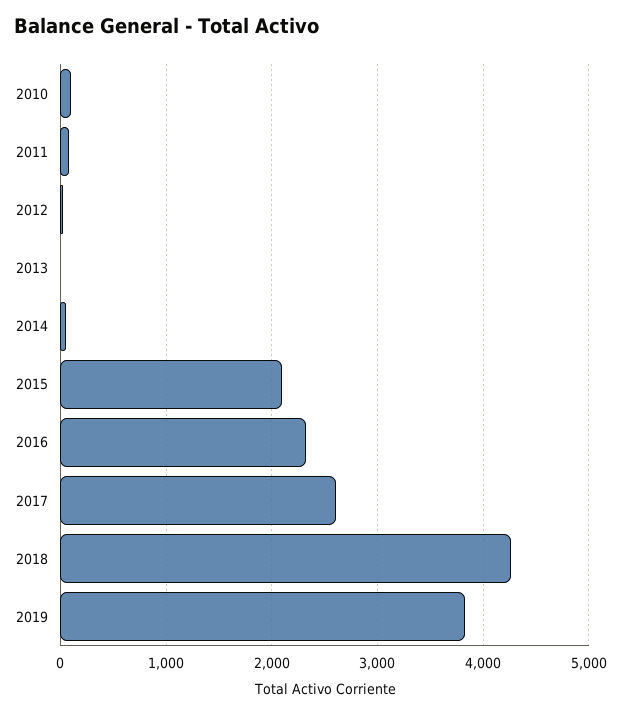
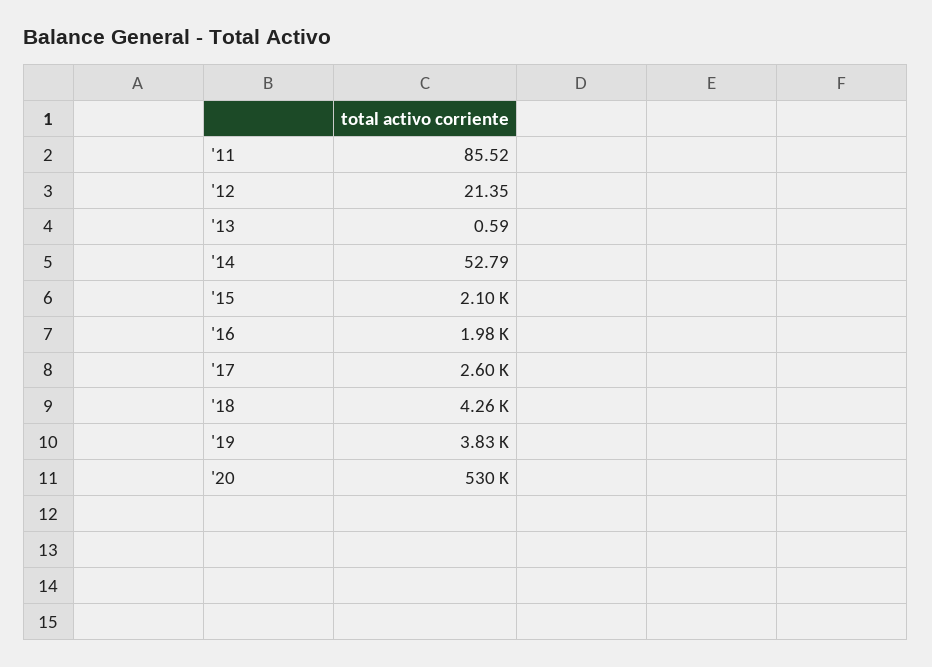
2010: 100 -> none
2016: 2300 -> 1980
'20: none -> 530000

